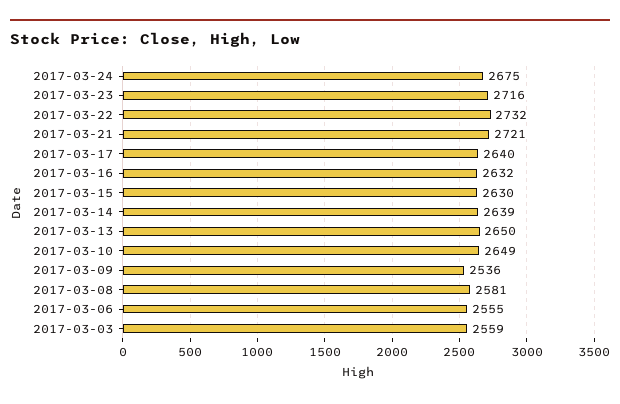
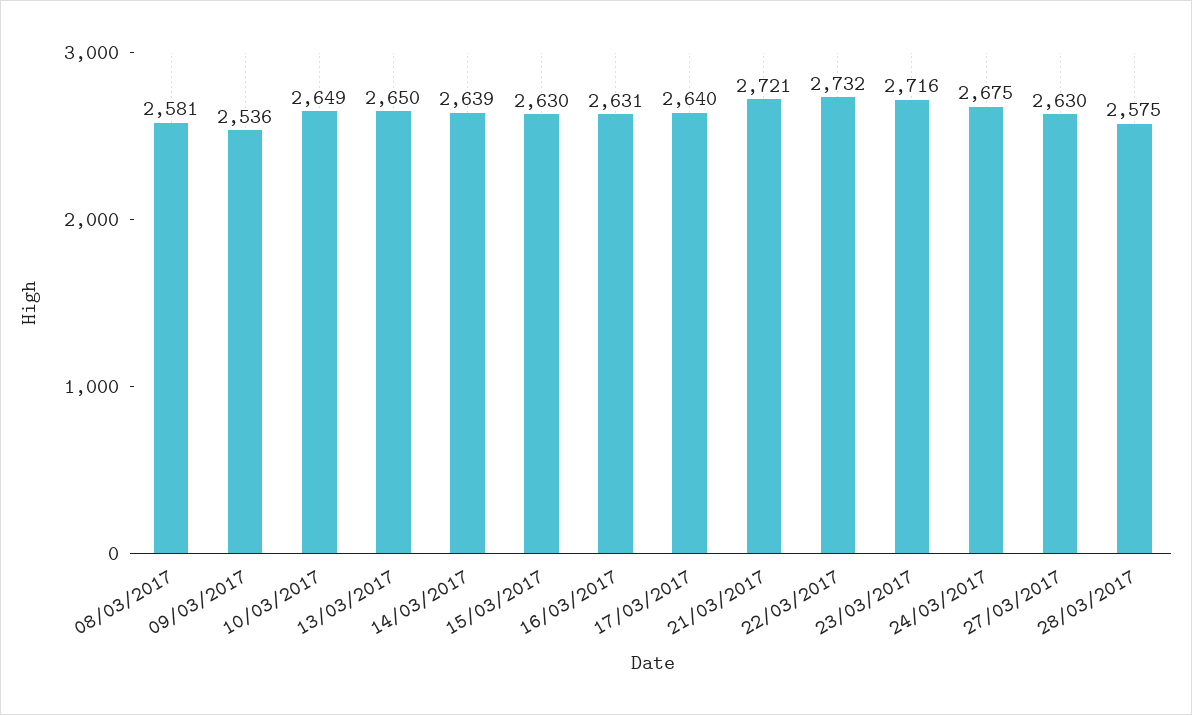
2017-03-16: 2632 -> 2631
2017-03-06: 2555 -> none
2017-03-03: 2559 -> none
27/03/2017: none -> 2630
28/03/2017: none -> 2575

